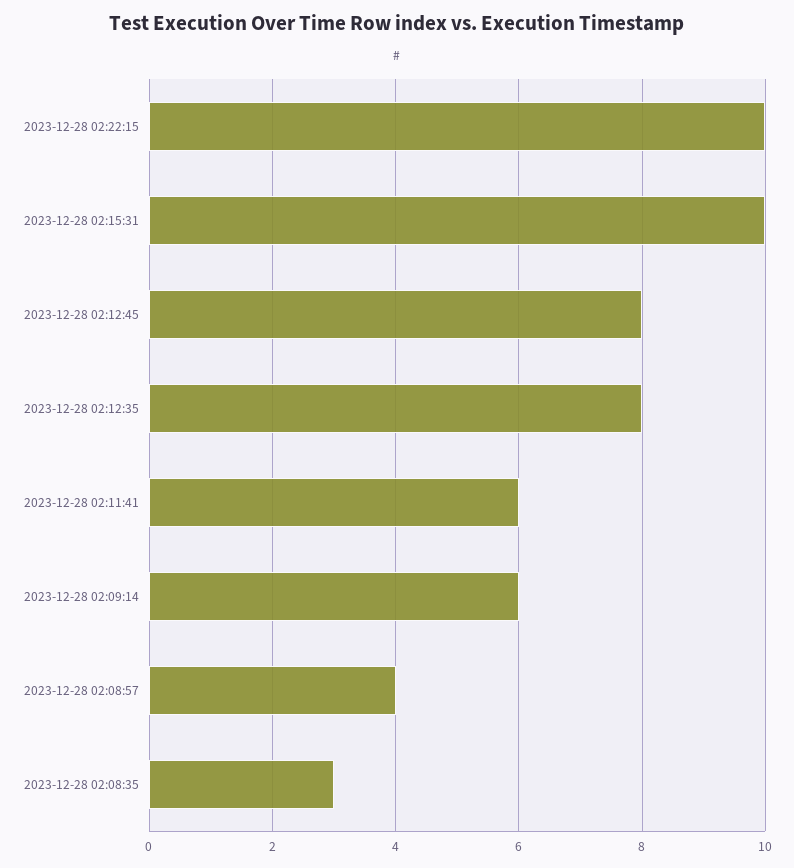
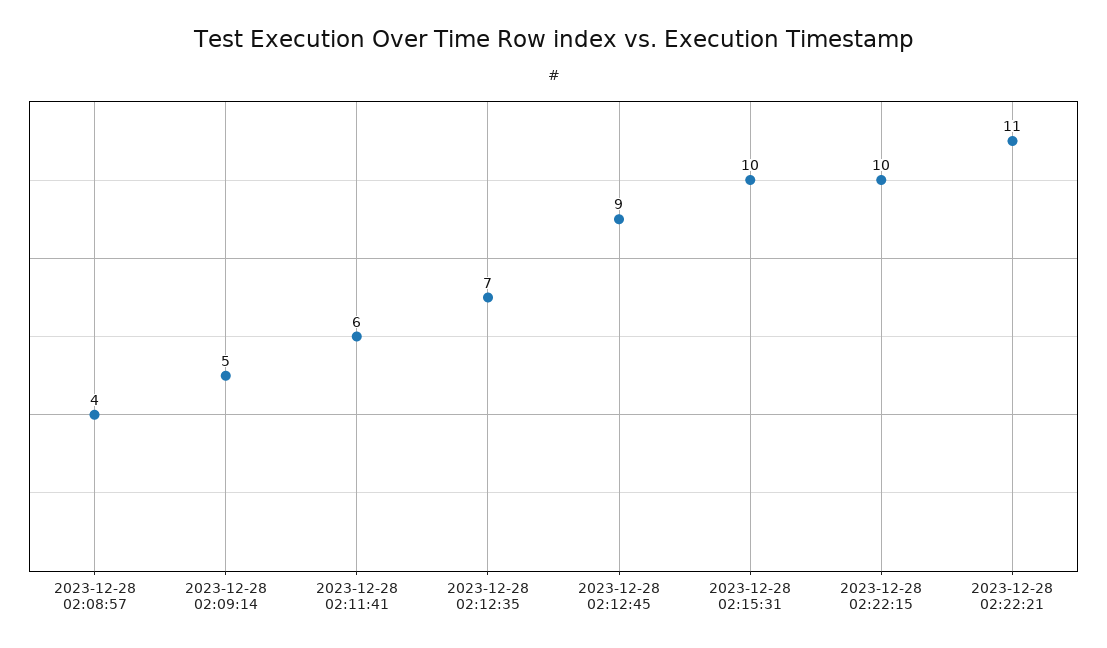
2023-12-28 02:12:45: 8 -> 9
2023-12-28 02:12:35: 8 -> 7
2023-12-28 02:09:14: 6 -> 5
2023-12-28 02:08:35: 3 -> none
2023-12-28 02:22:21: none -> 11

